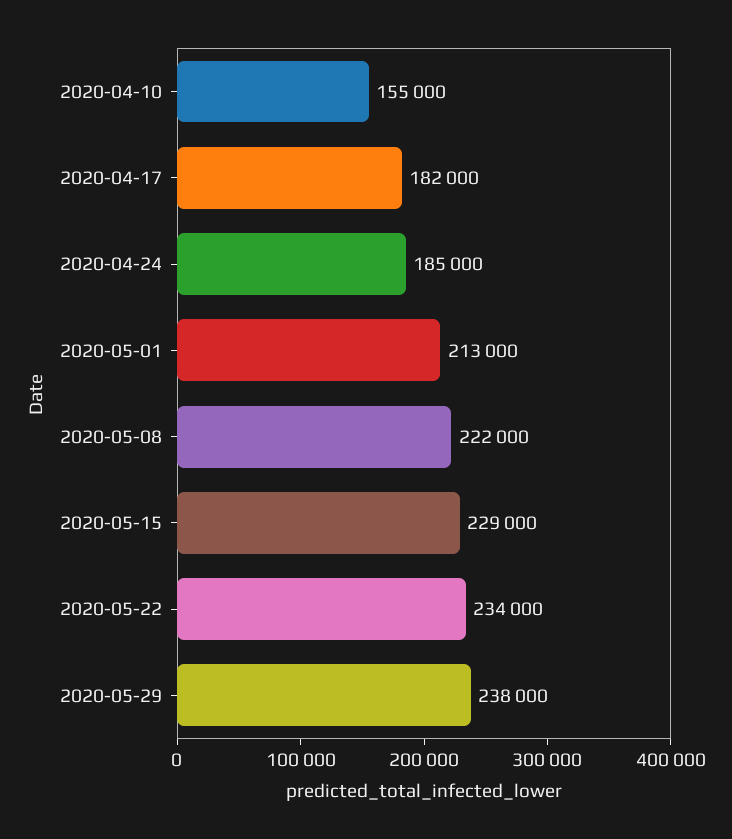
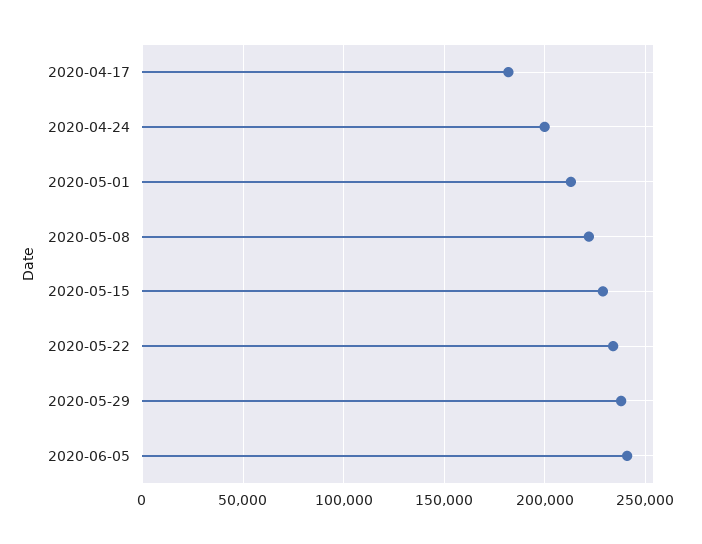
2020-04-10: 155000 -> none
2020-04-24: 185000 -> 200000
2020-06-05: none -> 240000

